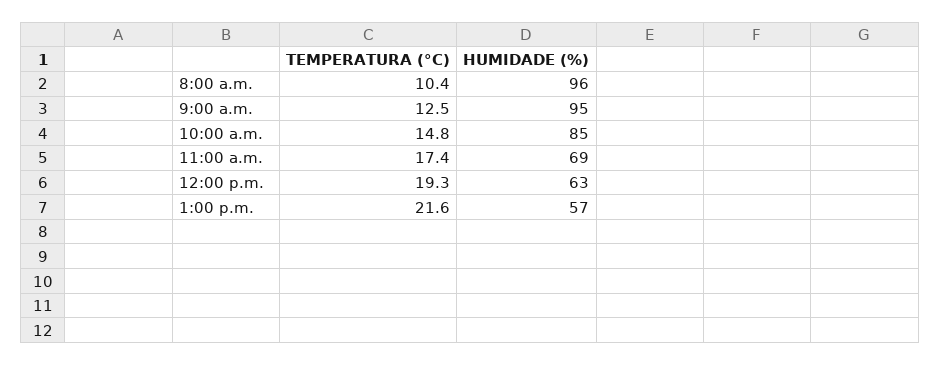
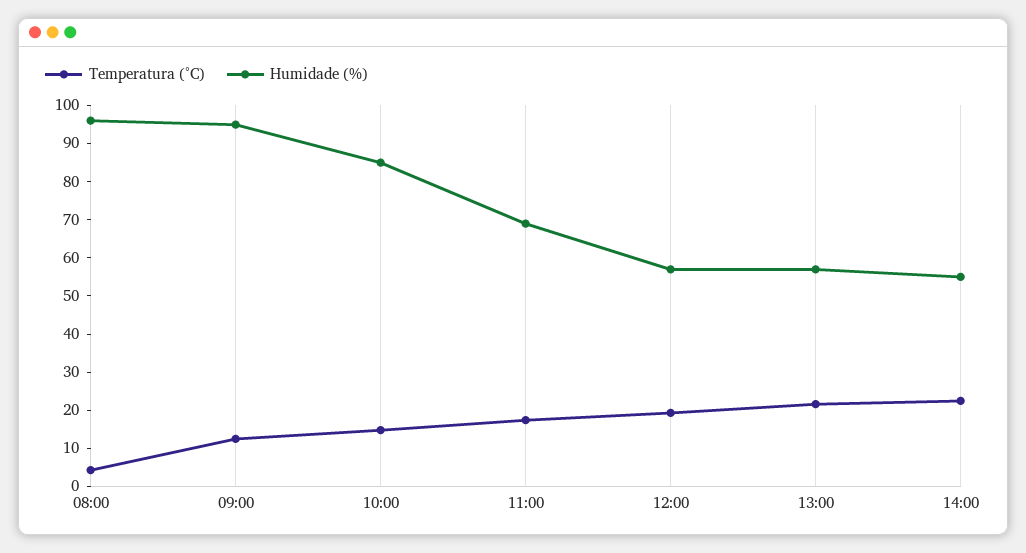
TEMPERATURA (°C), 8:00 a.m.: 10.4 -> 5
HUMIDADE (%), 12:00 p.m.: 63 -> 57.5
TEMPERATURA (°C), 14:00: none -> 22.5
HUMIDADE (%), 14:00: none -> 55

